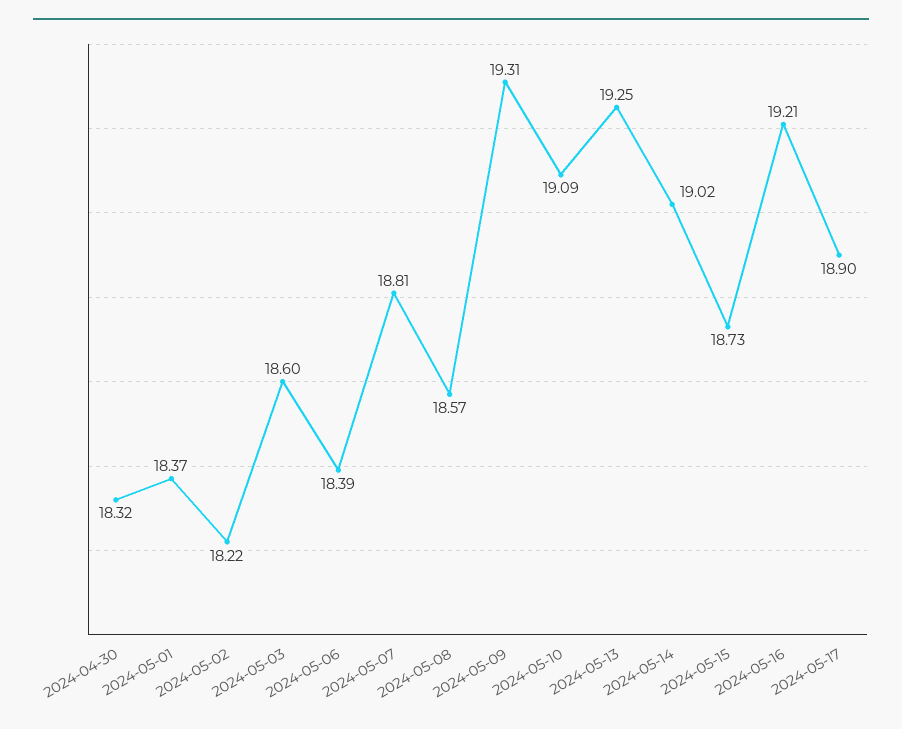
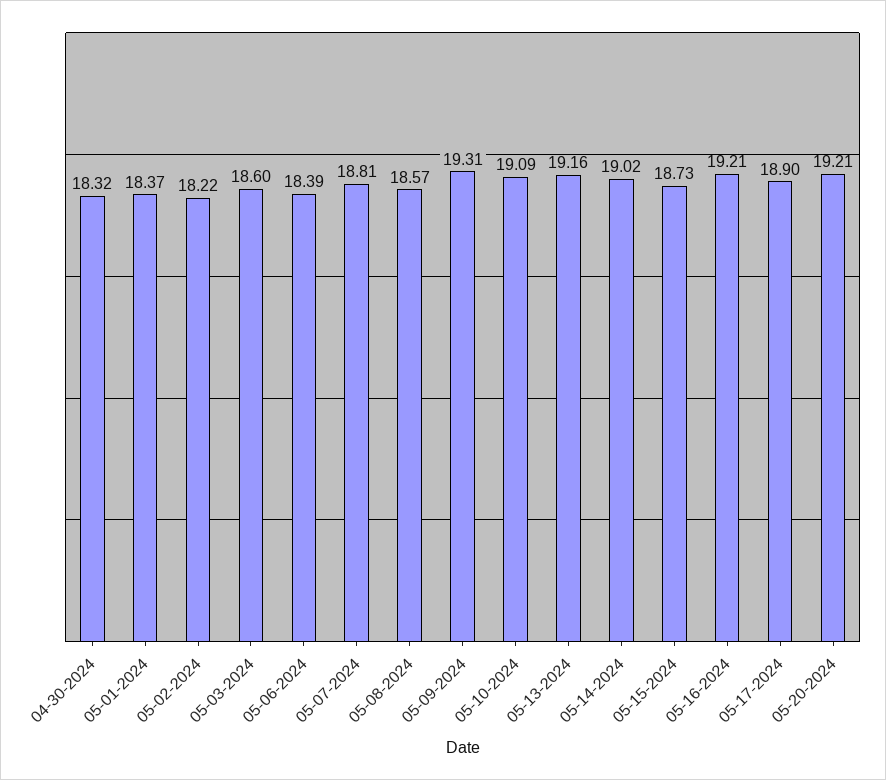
2024-05-13: 19.25 -> 19.16
05-20-2024: none -> 19.21

